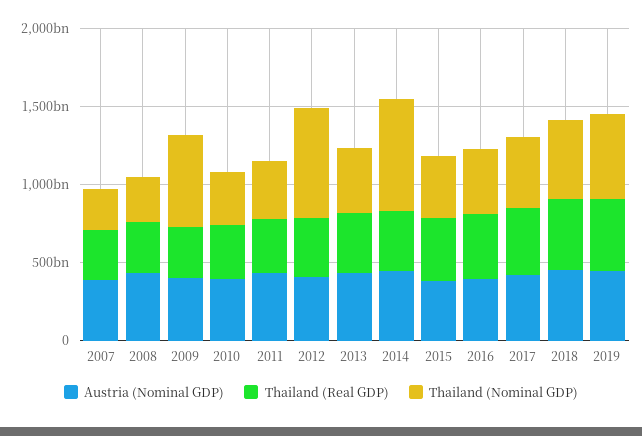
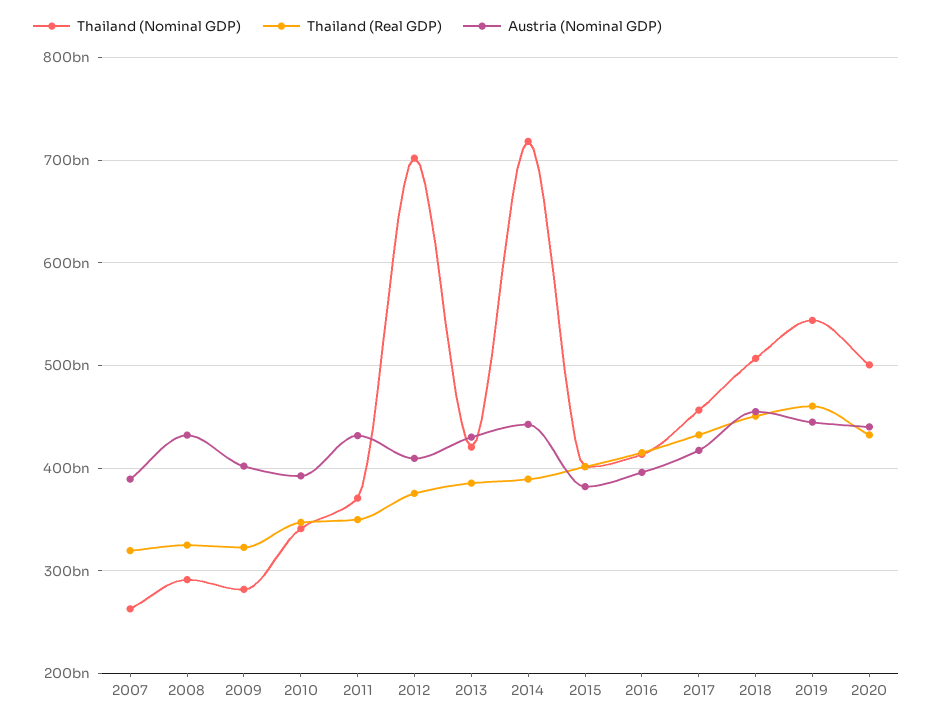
Thailand (Nominal GDP), 2009: 600000000000 -> 280000000000
Thailand (Nominal GDP), 2020: none -> 500000000000
Thailand (Real GDP), 2020: none -> 430000000000
Austria (Nominal GDP), 2020: none -> 440000000000

